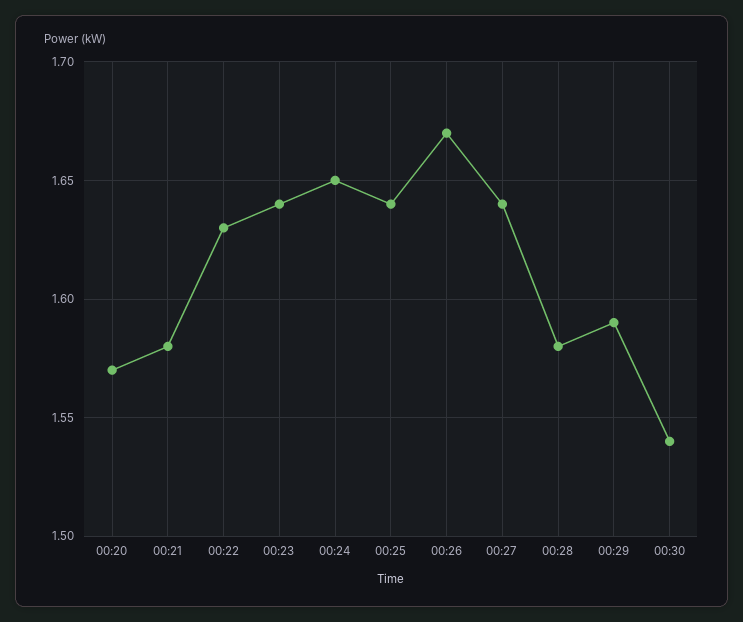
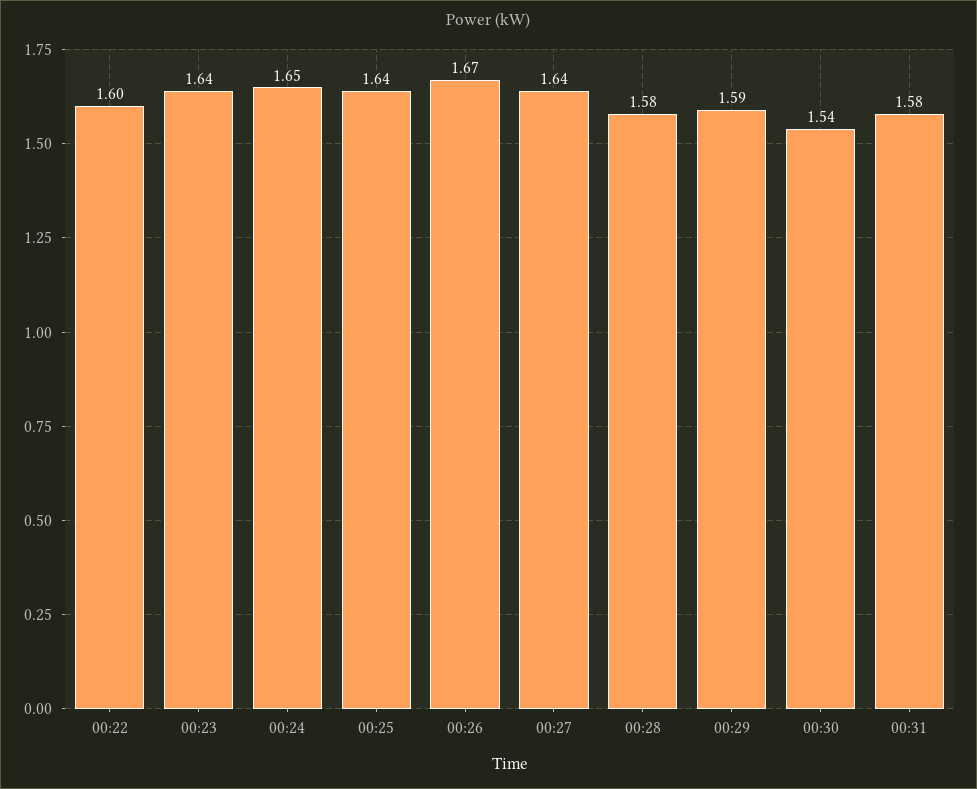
00:20: 1.57 -> none
00:21: 1.58 -> none
00:22: 1.63 -> 1.6
00:31: none -> 1.58

